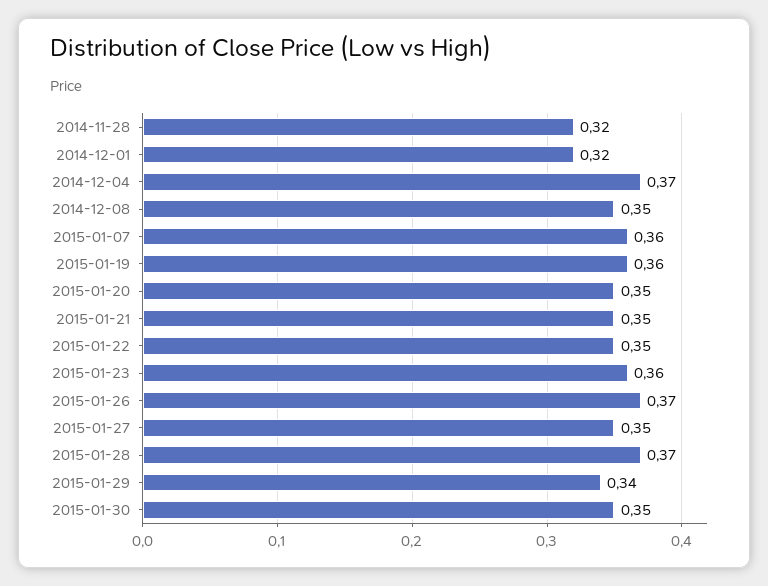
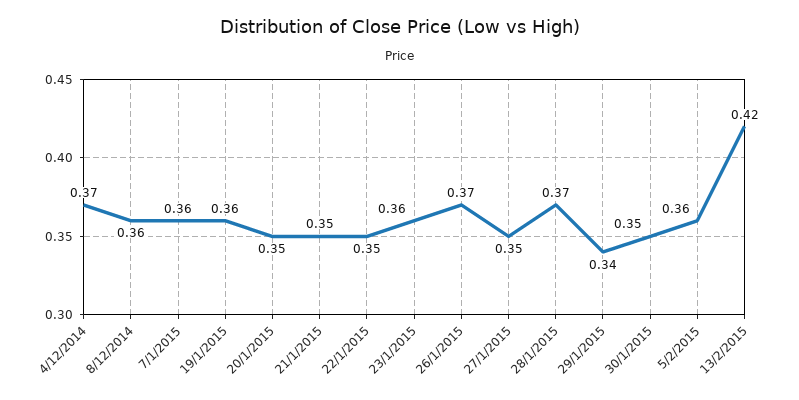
2014-11-28: 0.32 -> none
2014-12-01: 0.32 -> none
2014-12-08: 0.35 -> 0.36
5/2/2015: none -> 0.36
13/2/2015: none -> 0.42

